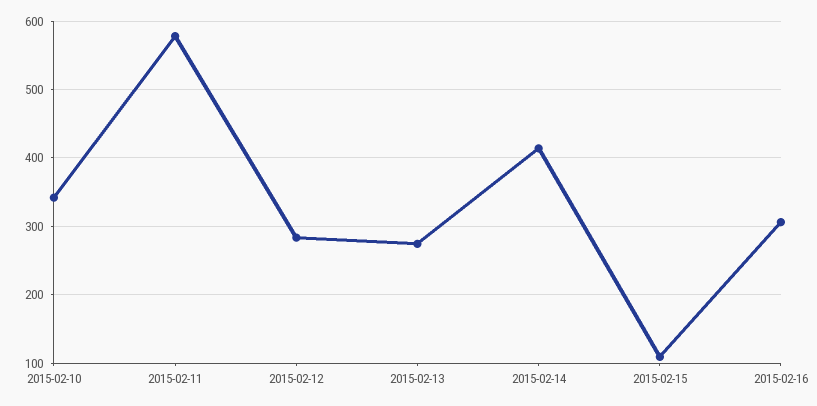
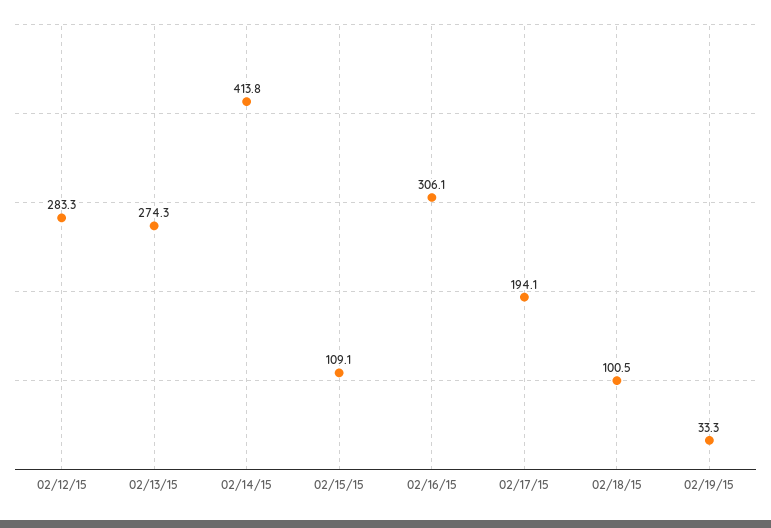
2015-02-10: 340 -> none
2015-02-11: 580 -> none
02/17/15: none -> 194.1
02/18/15: none -> 100.5
02/19/15: none -> 33.3

